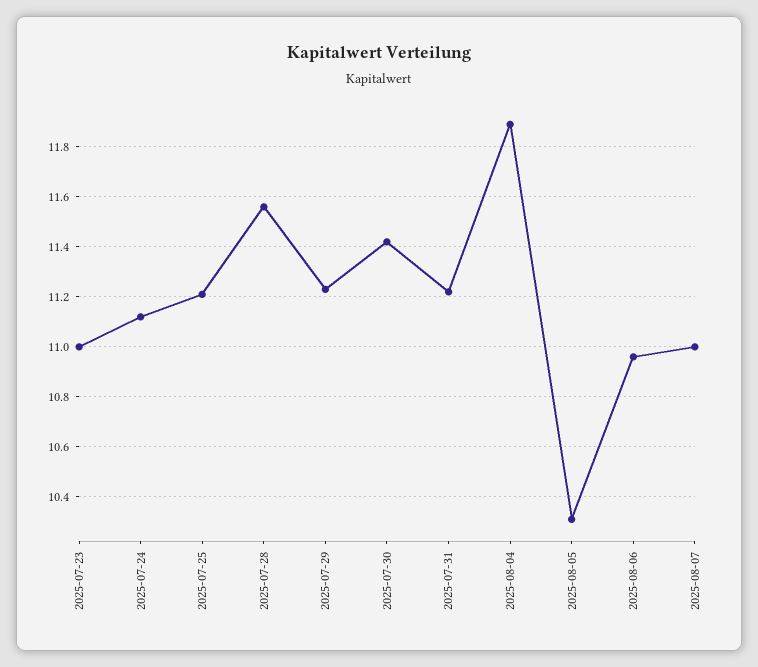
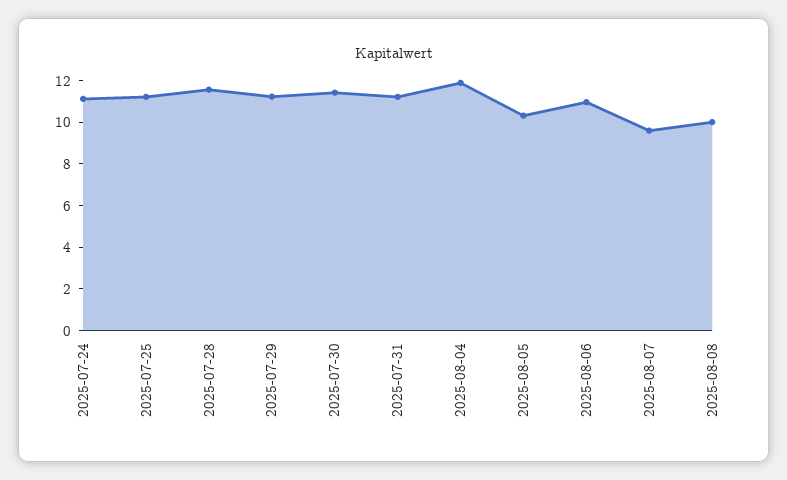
2025-07-23: 11 -> none
2025-08-07: 11 -> 9.5
2025-08-08: none -> 10

